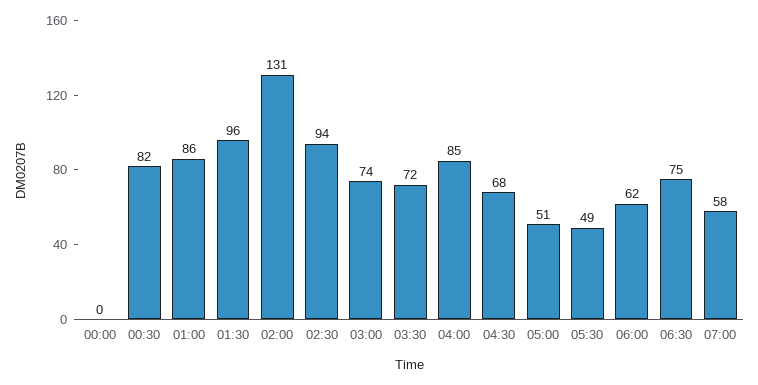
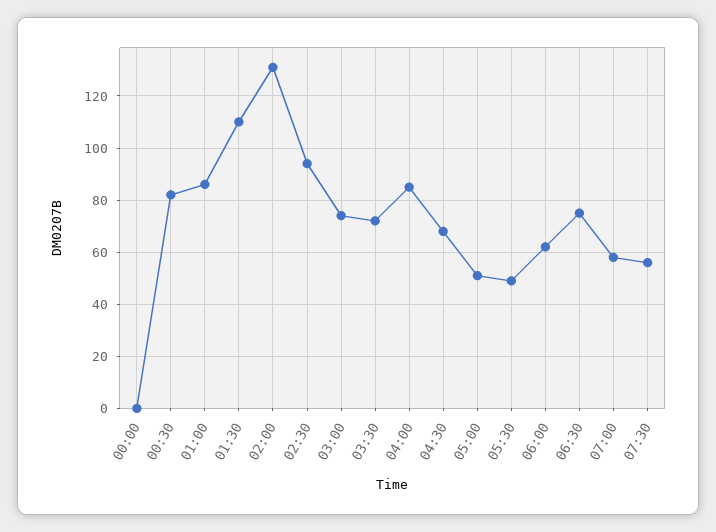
01:30: 96 -> 110
07:30: none -> 55

